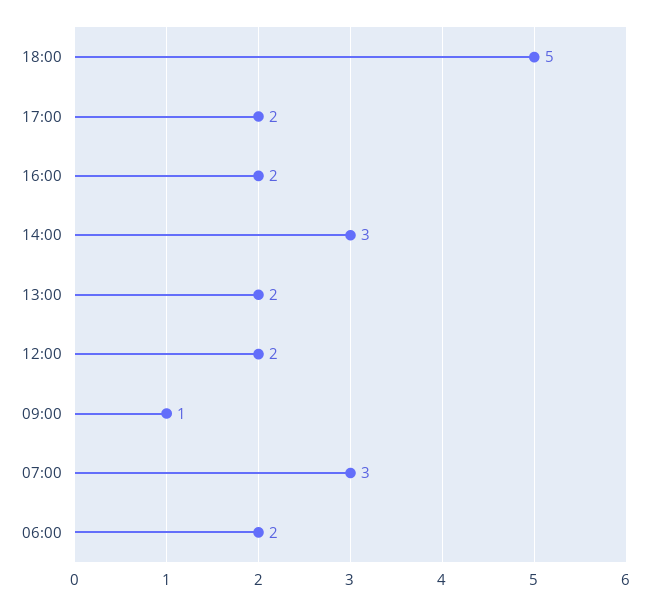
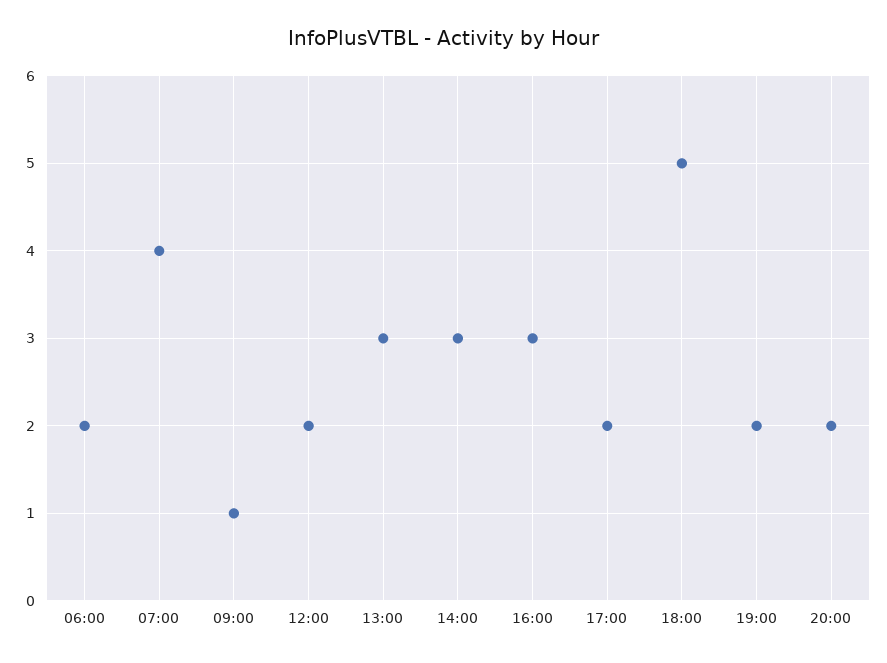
16:00: 2 -> 3
13:00: 2 -> 3
07:00: 3 -> 4
19:00: none -> 2
20:00: none -> 2

